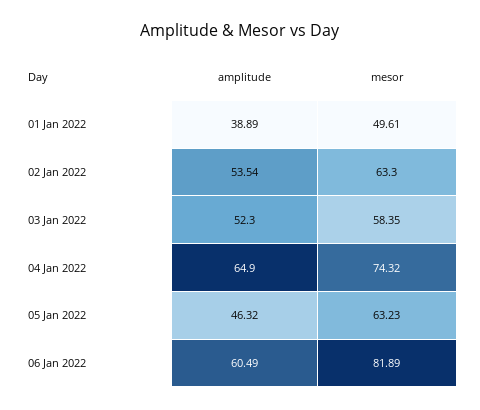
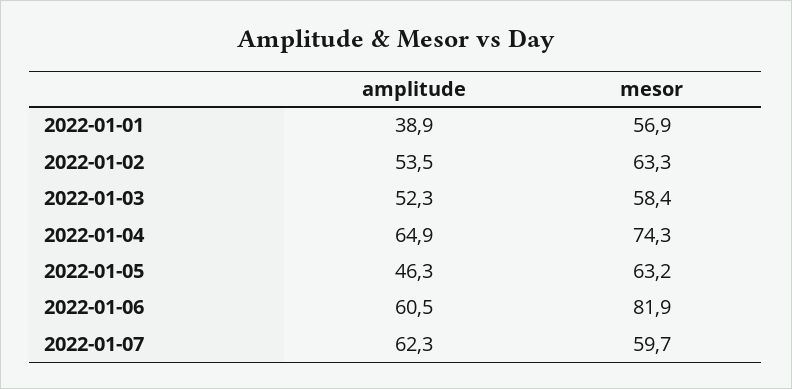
mesor, 01 Jan 2022: 49.61 -> 56.9
amplitude, 2022-01-07: none -> 62.3
mesor, 2022-01-07: none -> 59.7

